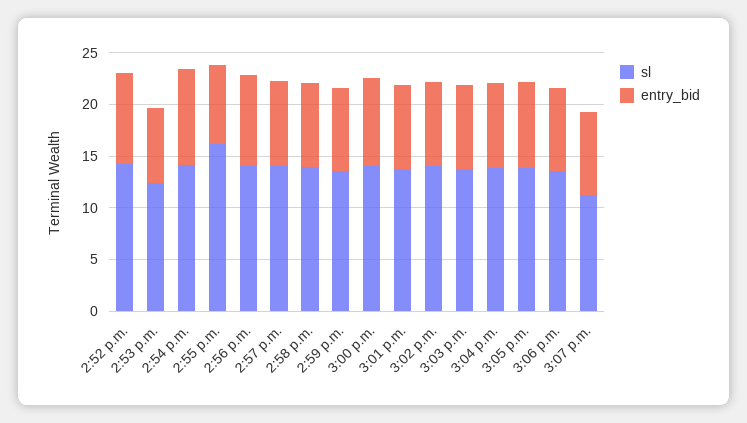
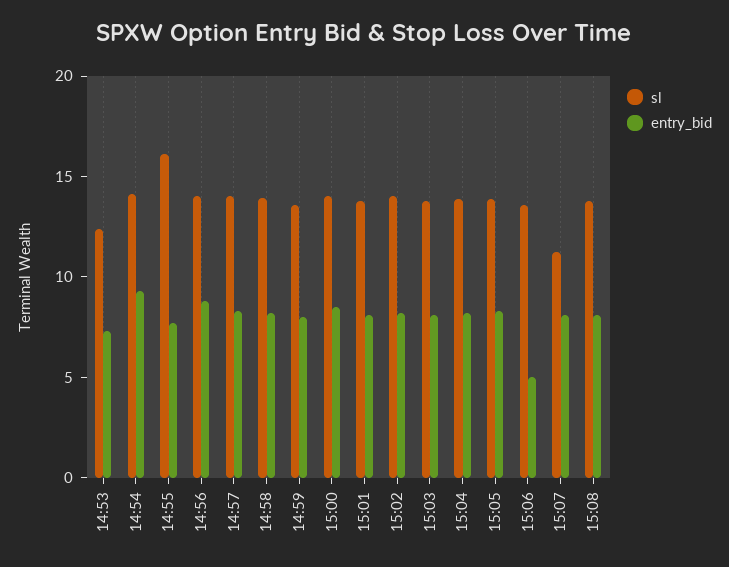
sl, 2:52 p.m.: 14 -> none
entry_bid, 2:52 p.m.: 9 -> none
entry_bid, 3:06 p.m.: 8 -> 5
sl, 15:08: none -> 14
entry_bid, 15:08: none -> 8

